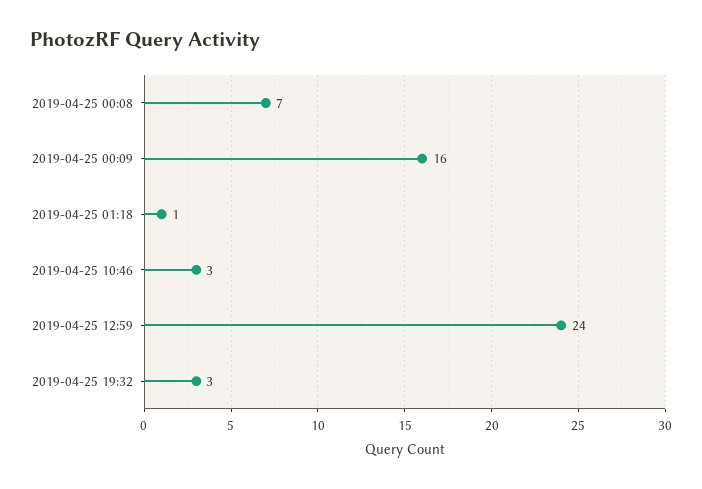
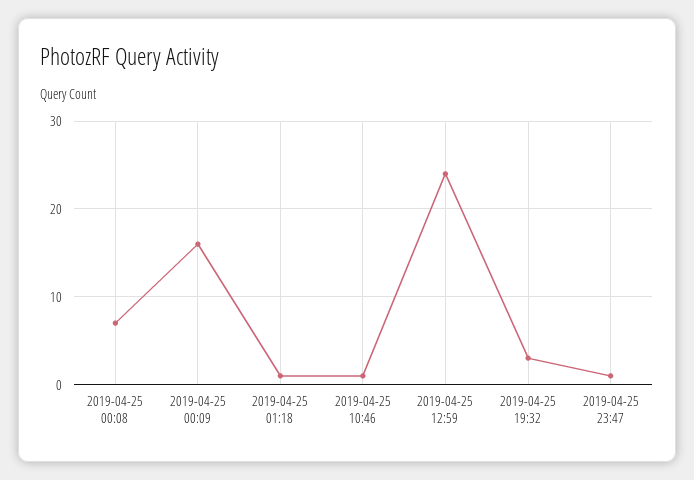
2019-04-25 10:46: 3 -> 1
2019-04-25 23:47: none -> 1

